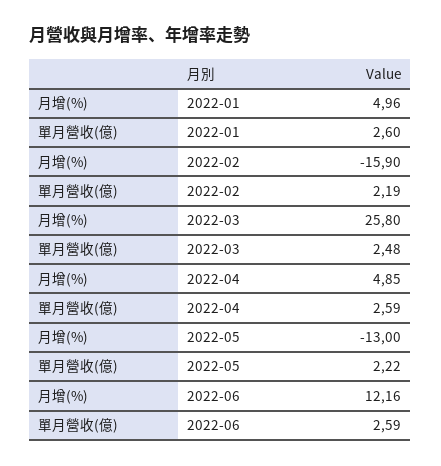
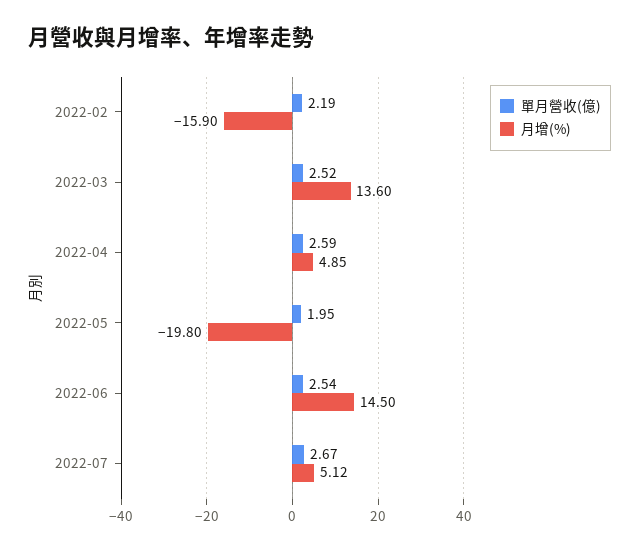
月增(%), 2022-01: 4.96 -> none
單月營收(億), 2022-01: 2.6 -> none
月增(%), 2022-03: 25.8 -> 13.6
單月營收(億), 2022-03: 2.48 -> 2.52
月增(%), 2022-05: -13 -> -19.8
單月營收(億), 2022-05: 2.22 -> 1.95
月增(%), 2022-06: 12.16 -> 14.5
單月營收(億), 2022-06: 2.59 -> 2.54
單月營收(億), 2022-07: none -> 2.67
月增(%), 2022-07: none -> 5.12

